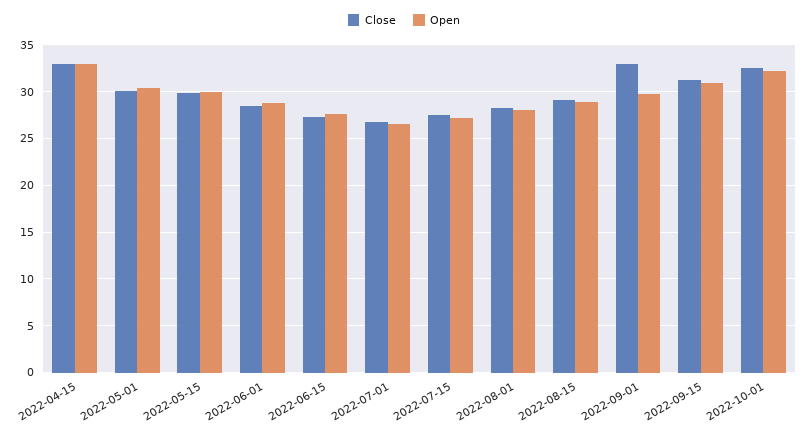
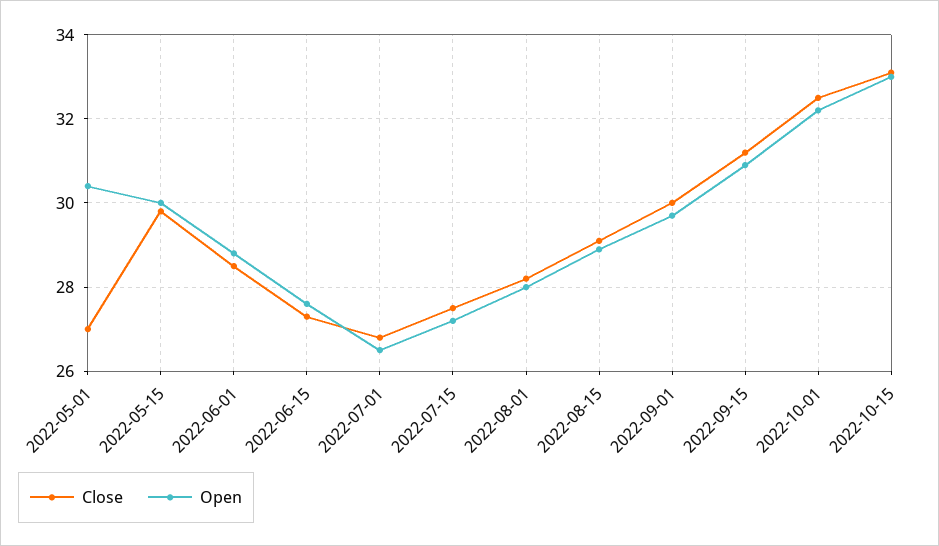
Close, 2022-04-15: 33 -> none
Open, 2022-04-15: 33 -> none
Close, 2022-05-01: 30 -> 27
Close, 2022-09-01: 33 -> 30
Close, 2022-10-15: none -> 33
Open, 2022-10-15: none -> 33

